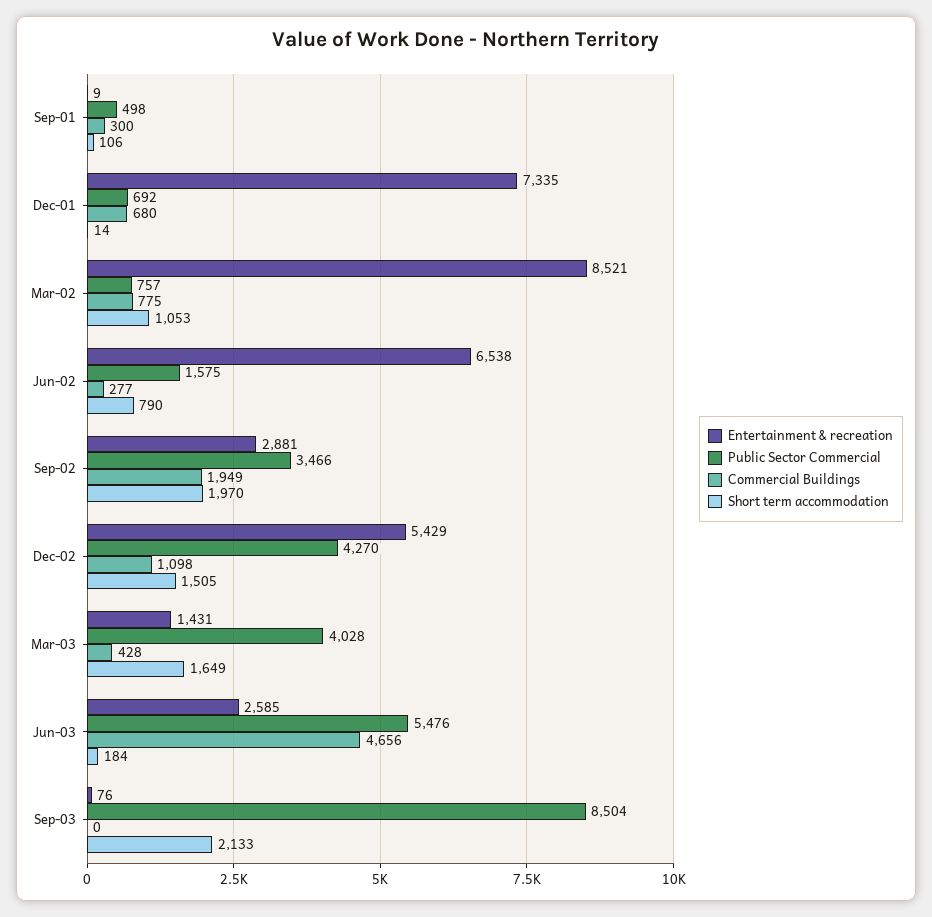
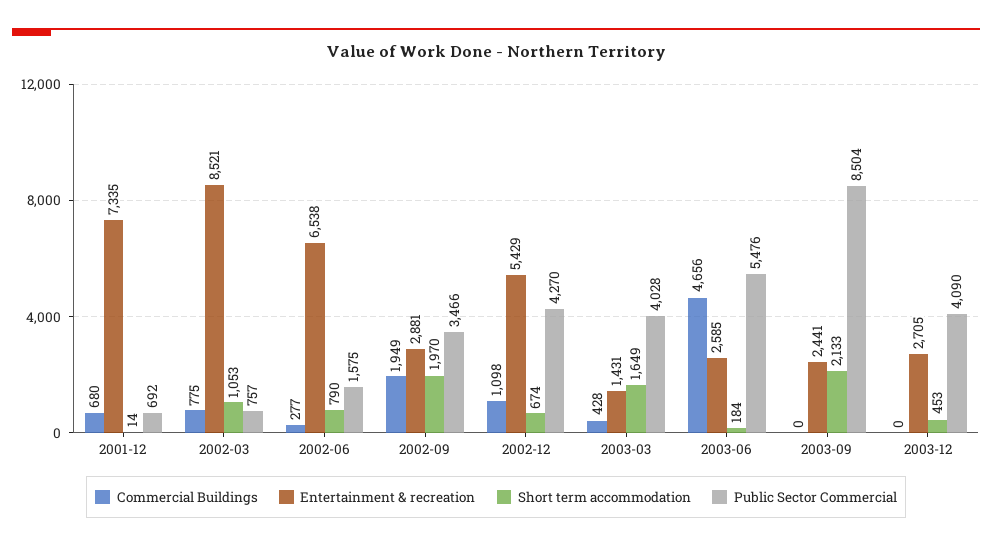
Entertainment & recreation, Sep-01: 9 -> none
Public Sector Commercial, Sep-01: 498 -> none
Commercial Buildings, Sep-01: 300 -> none
Short term accommodation, Sep-01: 106 -> none
Short term accommodation, Dec-02: 1505 -> 674
Entertainment & recreation, Sep-03: 76 -> 2441
Commercial Buildings, 2003-12: none -> 0
Entertainment & recreation, 2003-12: none -> 2705
Short term accommodation, 2003-12: none -> 453
Public Sector Commercial, 2003-12: none -> 4090

